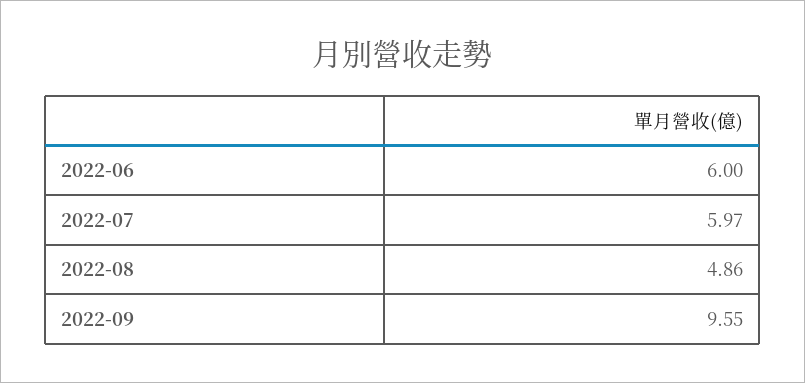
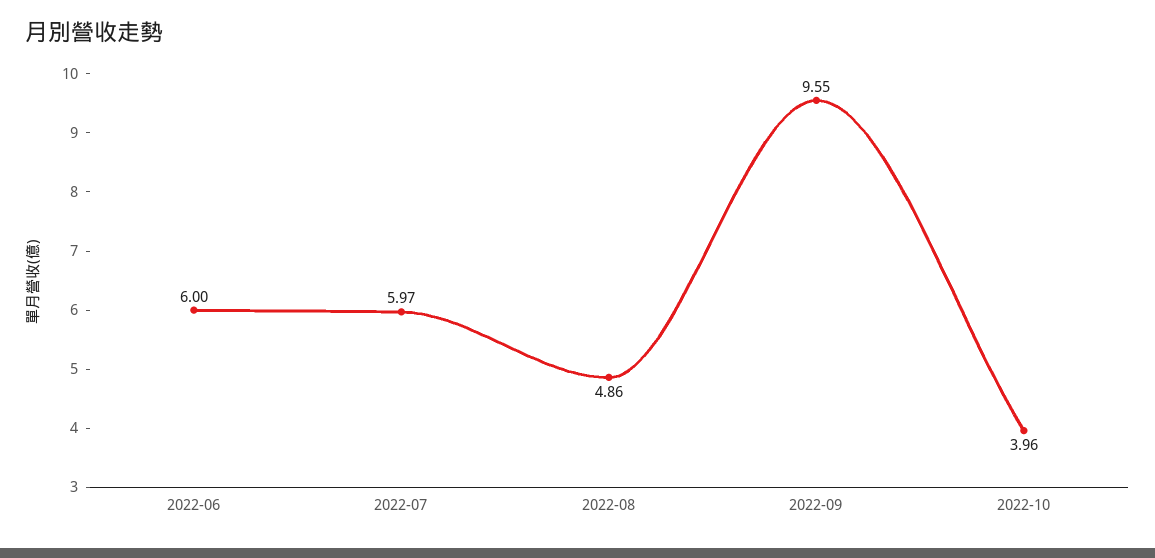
2022-10: none -> 3.96

